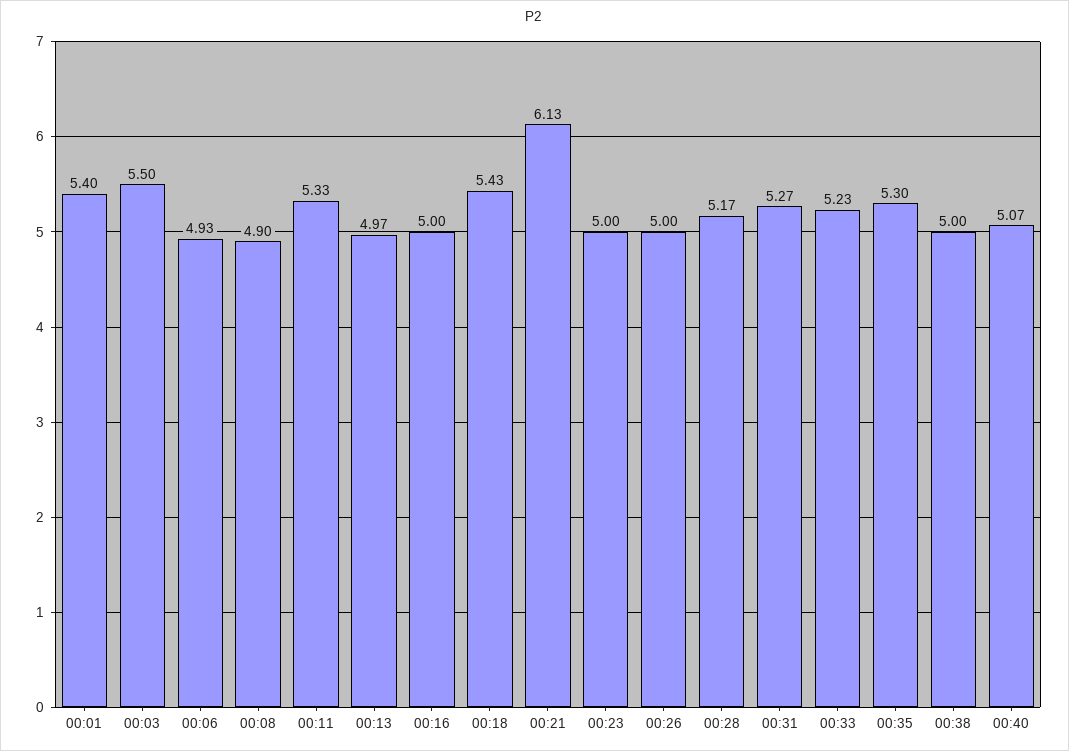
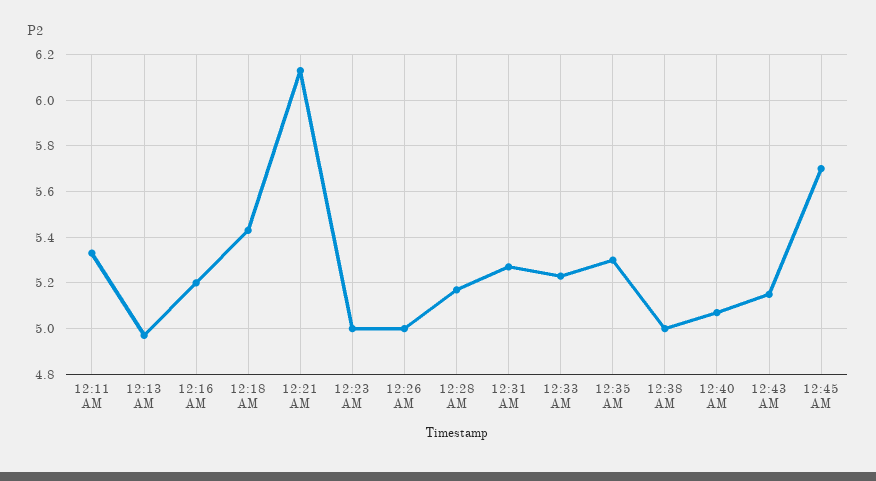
00:01: 5.4 -> none
00:03: 5.5 -> none
00:06: 4.93 -> none
00:08: 4.9 -> none
00:16: 5 -> 5.2
12:43 AM: none -> 5.15
12:45 AM: none -> 5.7

